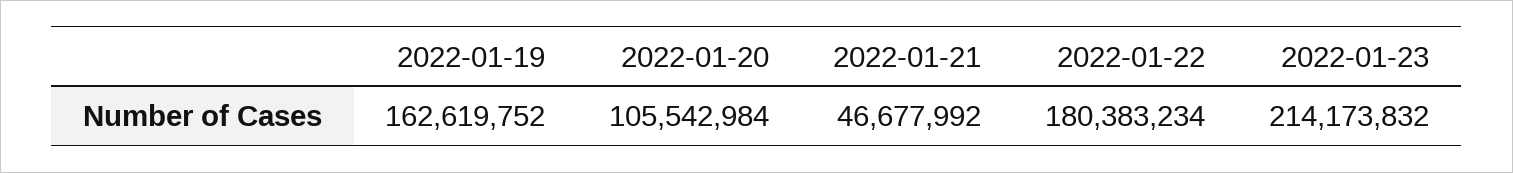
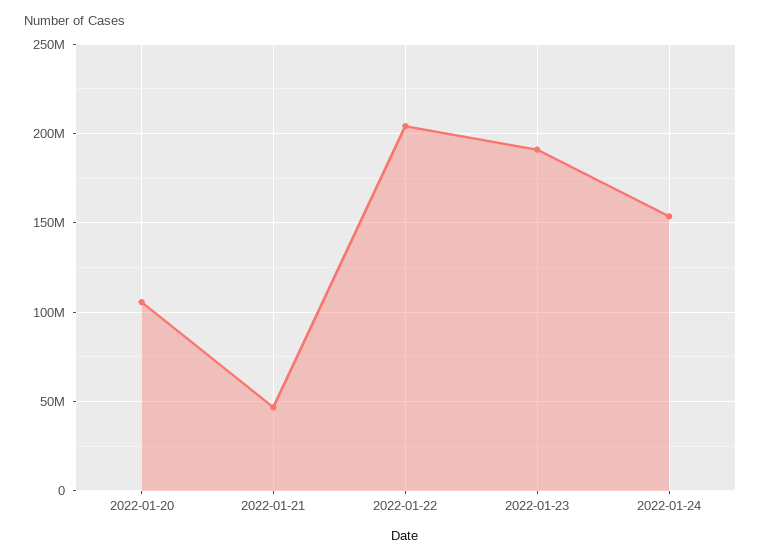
2022-01-19: 162619752 -> none
2022-01-22: 180383234 -> 205000000
2022-01-23: 214173832 -> 190000000
2022-01-24: none -> 155000000

